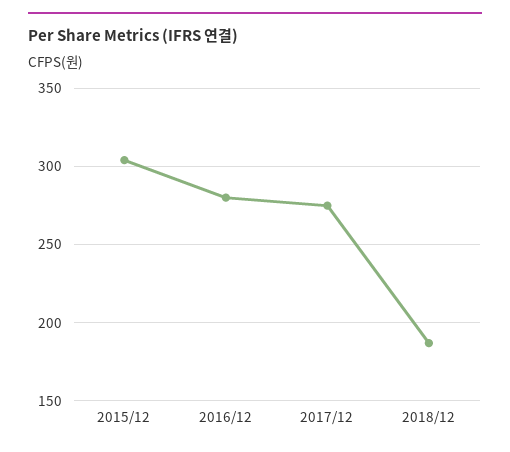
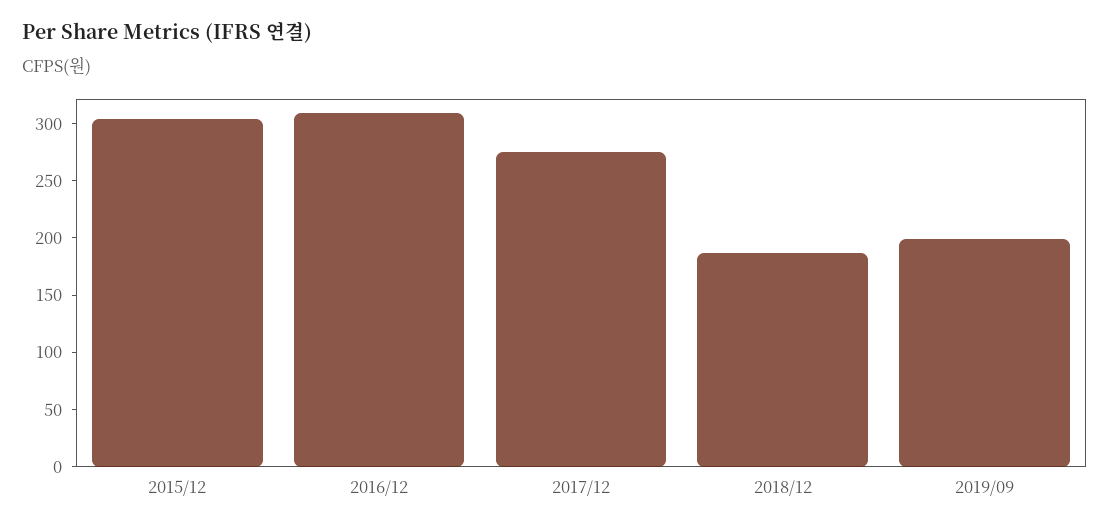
2016/12: 280 -> 310
2019/09: none -> 200

